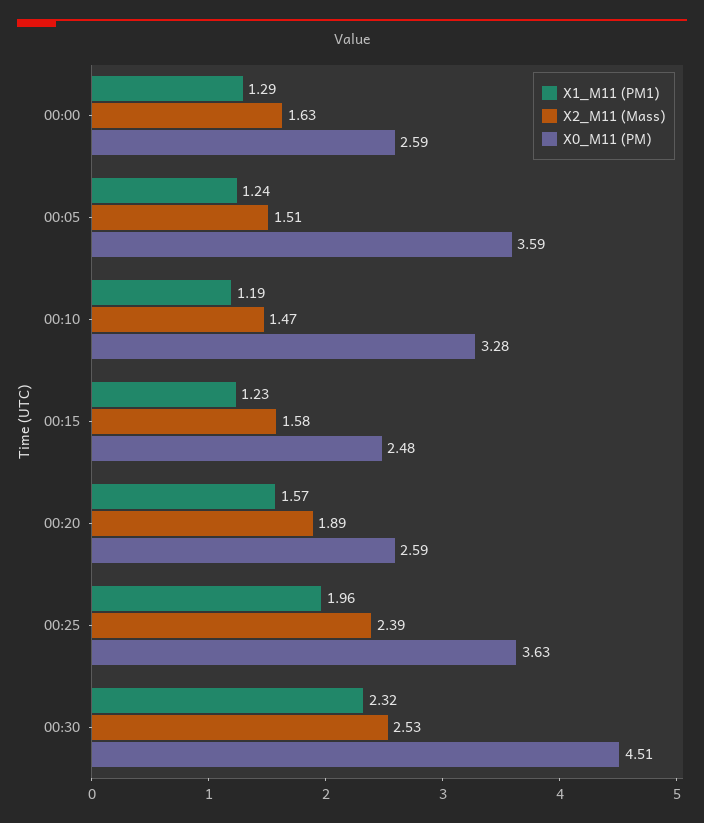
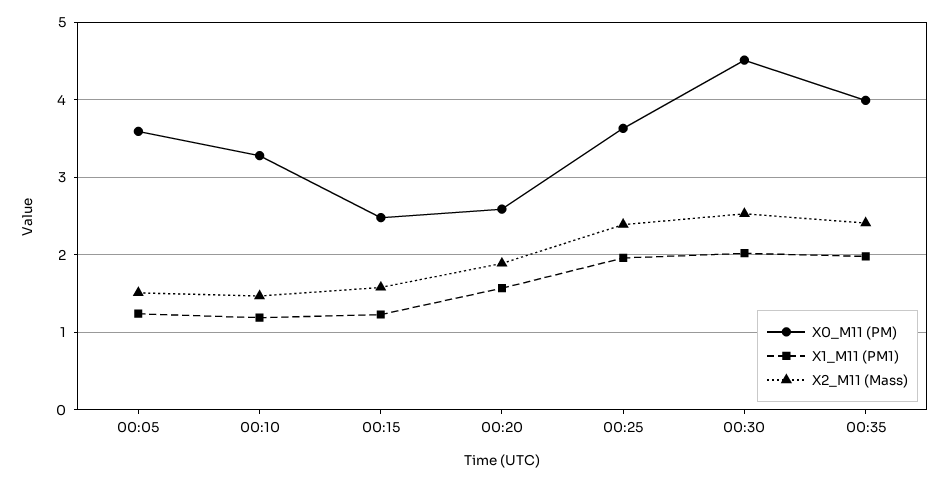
X1_M11 (PM1), 00:00: 1.29 -> none
X2_M11 (Mass), 00:00: 1.63 -> none
X0_M11 (PM), 00:00: 2.59 -> none
X1_M11 (PM1), 00:30: 2.32 -> 2
X0_M11 (PM), 00:35: none -> 4
X1_M11 (PM1), 00:35: none -> 2
X2_M11 (Mass), 00:35: none -> 2.4

